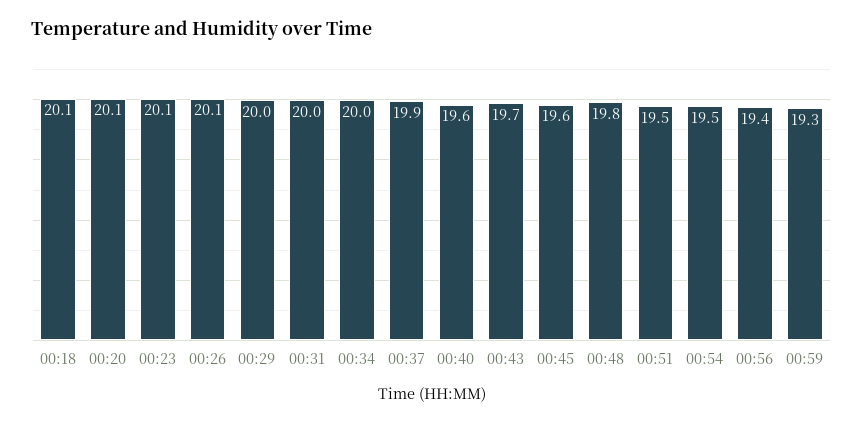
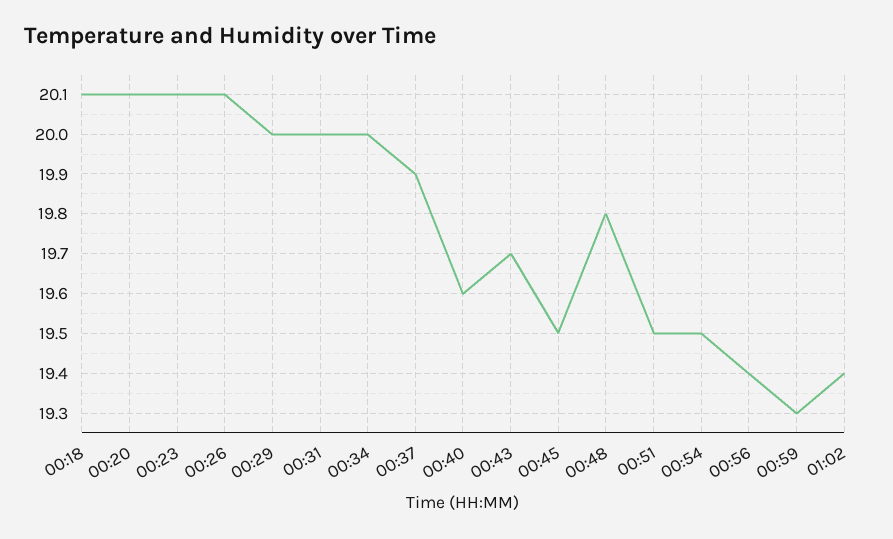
00:45: 19.6 -> 19.5
01:02: none -> 19.4

